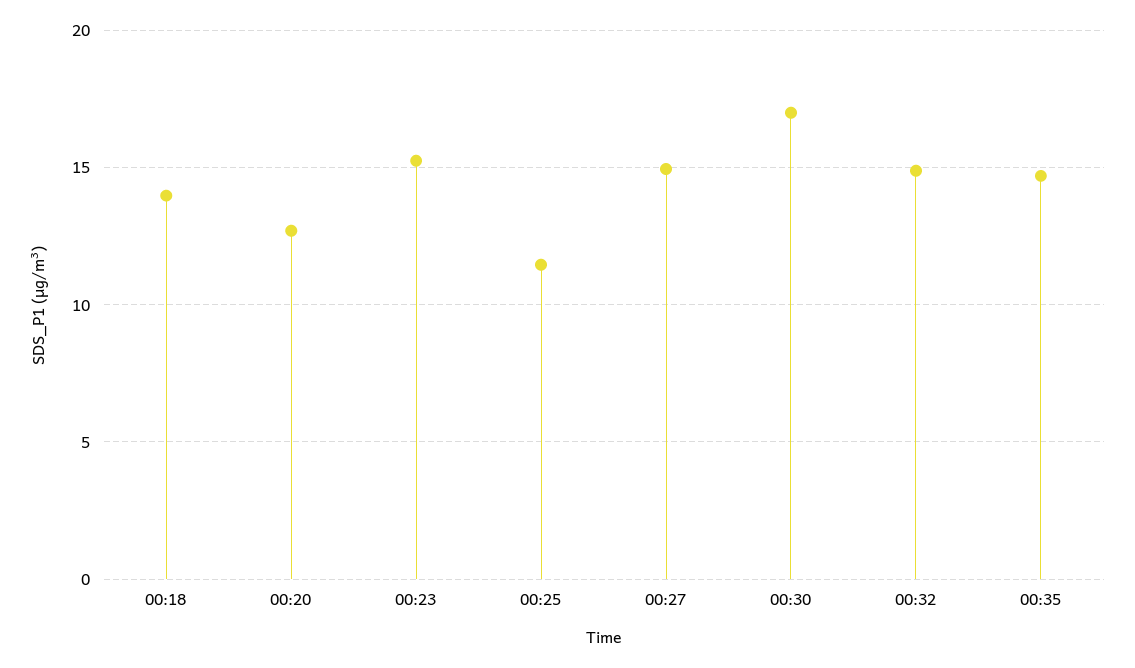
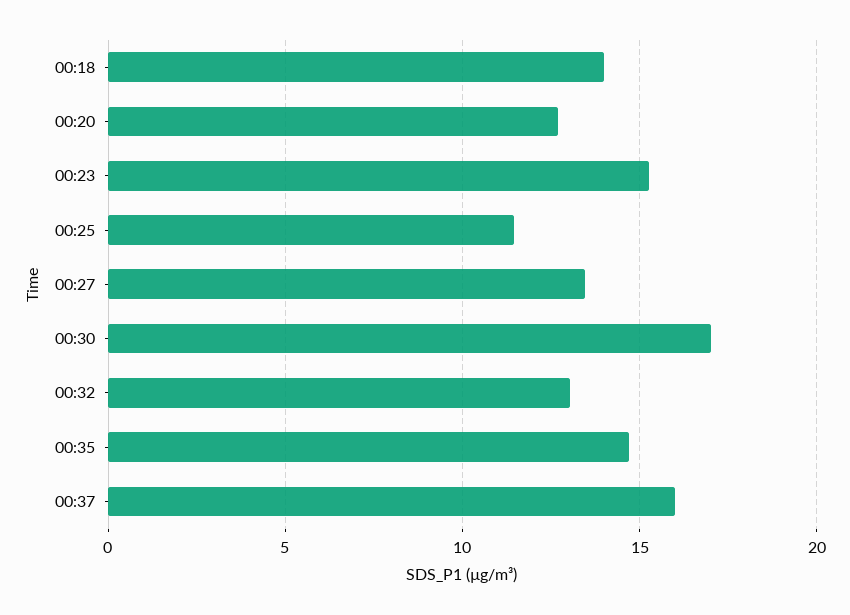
00:27: 15 -> 13.5
00:32: 15 -> 13
00:37: none -> 16

